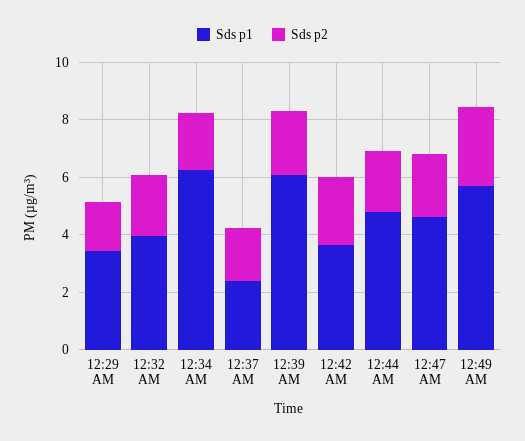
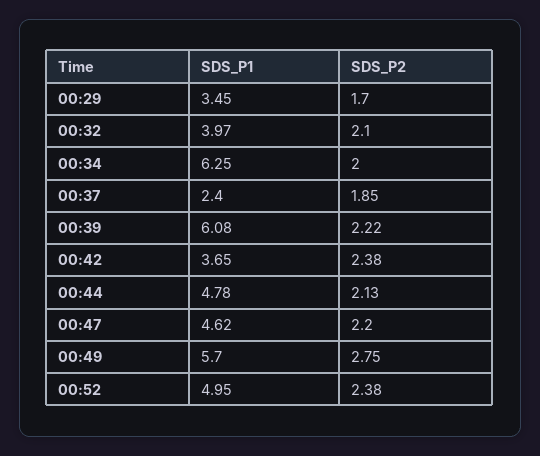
Sds p1, 00:52: none -> 4.95
Sds p2, 00:52: none -> 2.38

